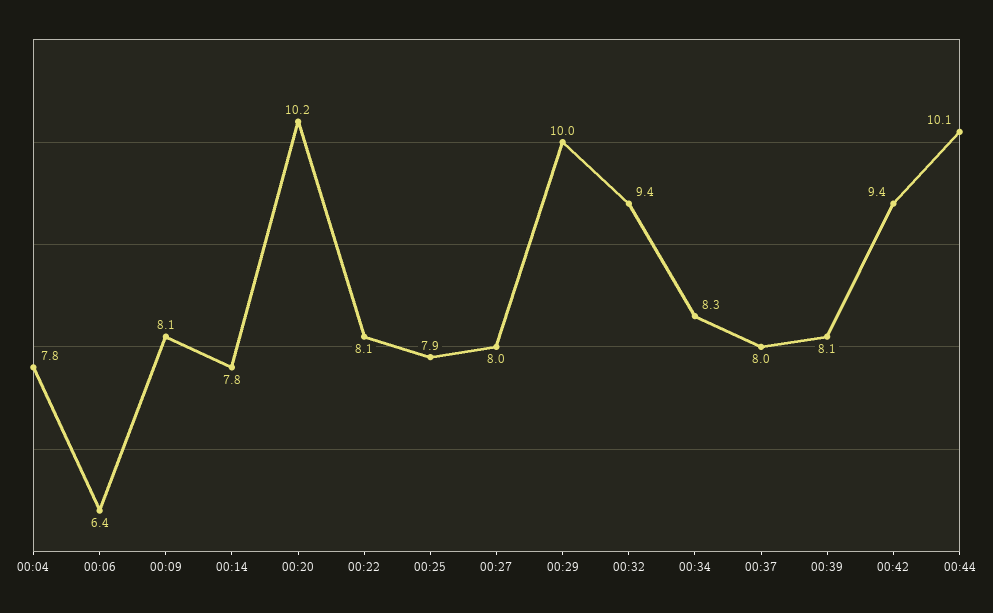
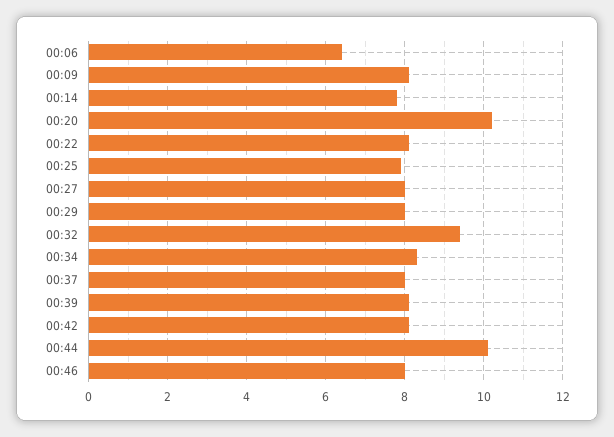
00:04: 7.8 -> none
00:29: 10 -> 8
00:42: 9.4 -> 8
00:46: none -> 8

